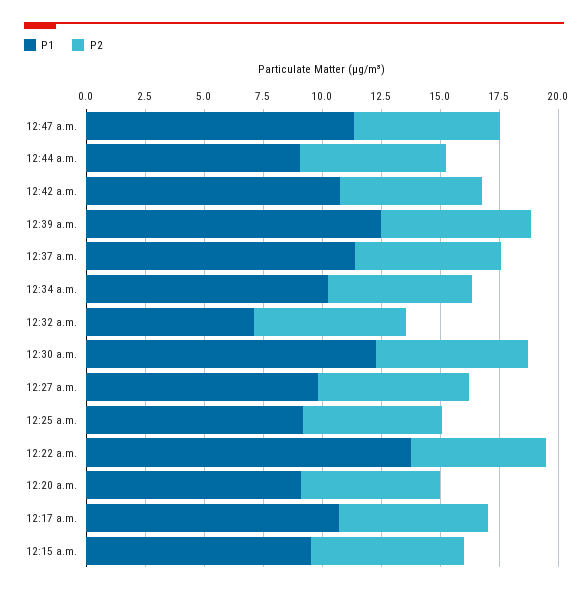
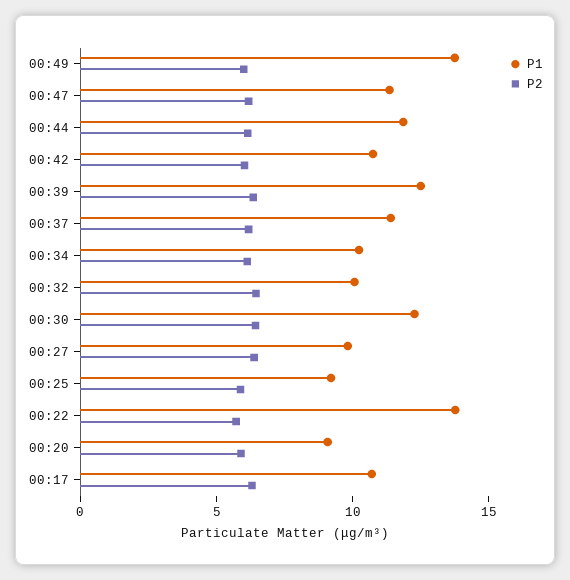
P1, 12:44 a.m.: 9 -> 12
P1, 12:32 a.m.: 7 -> 10
P1, 12:15 a.m.: 9.5 -> none
P2, 12:15 a.m.: 6.5 -> none
P1, 00:49: none -> 14
P2, 00:49: none -> 6

